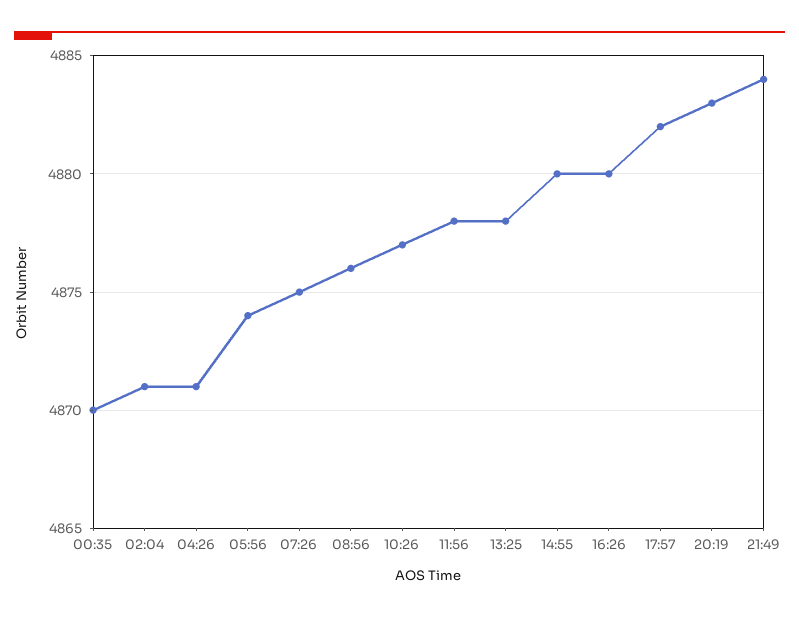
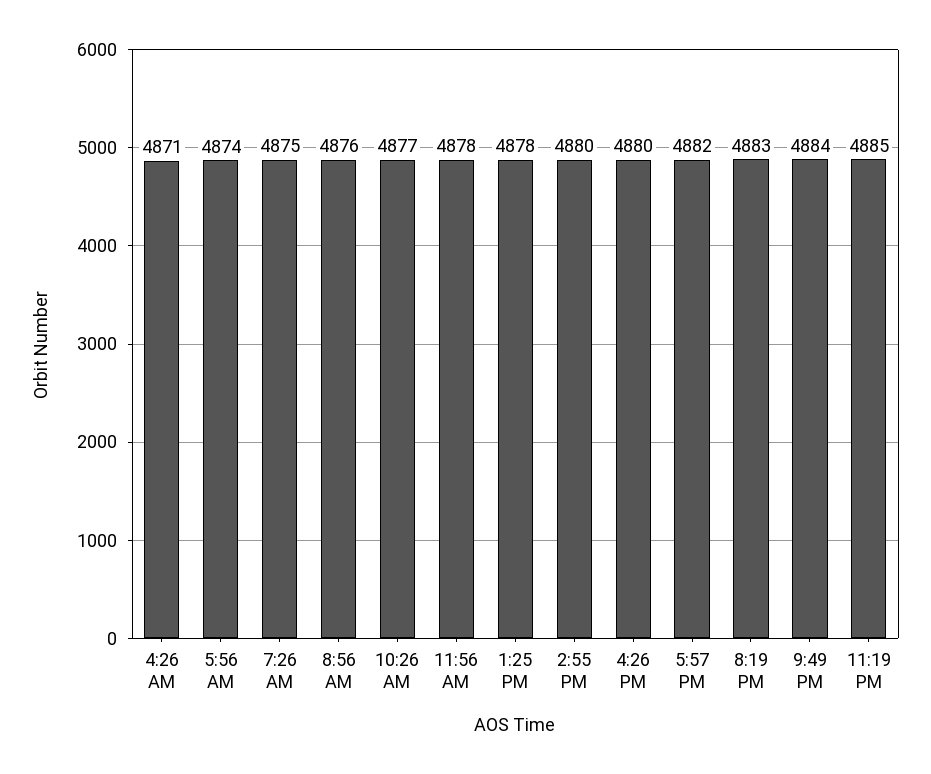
00:35: 4870 -> none
02:04: 4871 -> none
11:19 PM: none -> 4885

